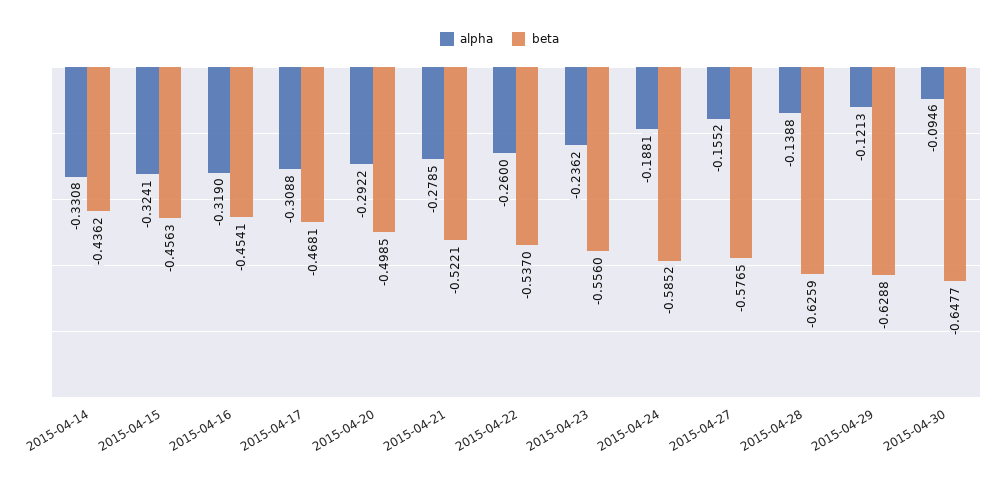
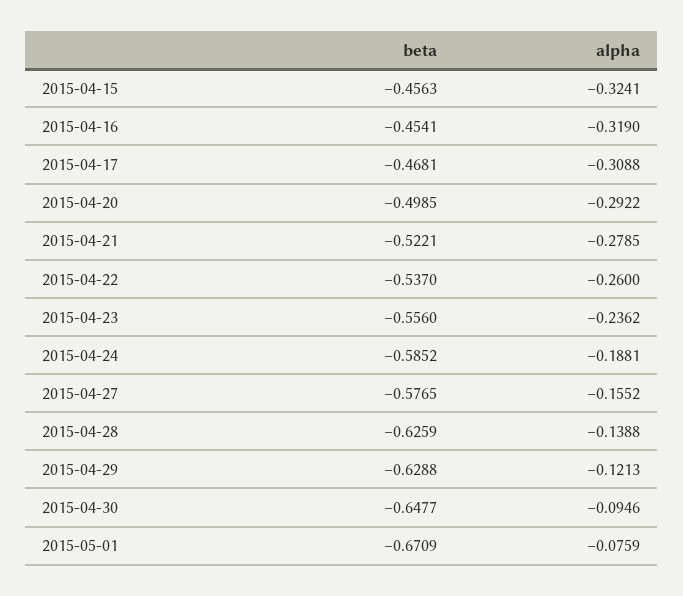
alpha, 2015-04-14: -0.3308 -> none
beta, 2015-04-14: -0.4362 -> none
beta, 2015-05-01: none -> -0.6709
alpha, 2015-05-01: none -> -0.0759

